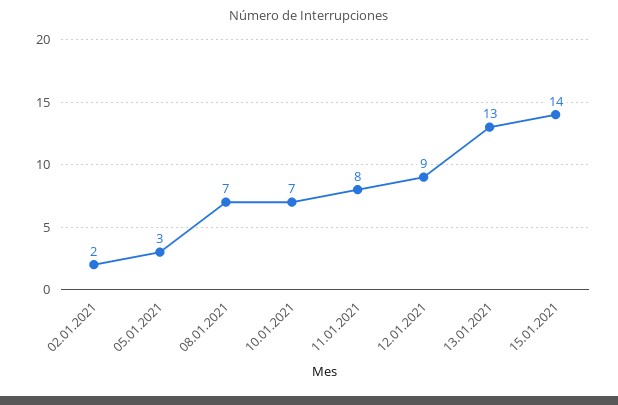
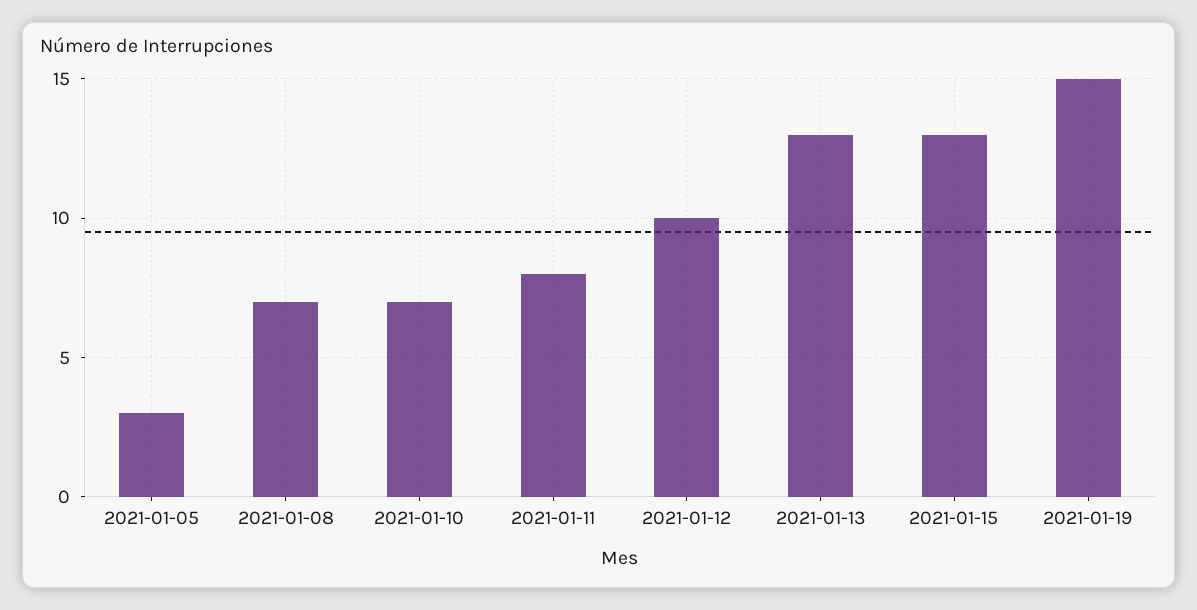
02.01.2021: 2 -> none
12.01.2021: 9 -> 10
15.01.2021: 14 -> 13
2021-01-19: none -> 15

